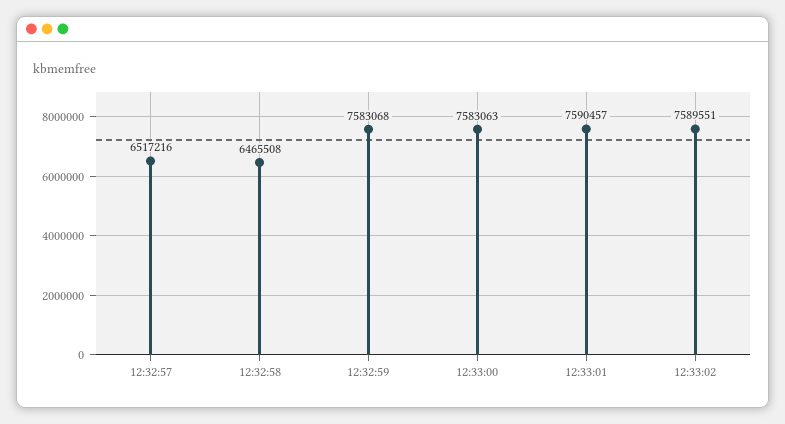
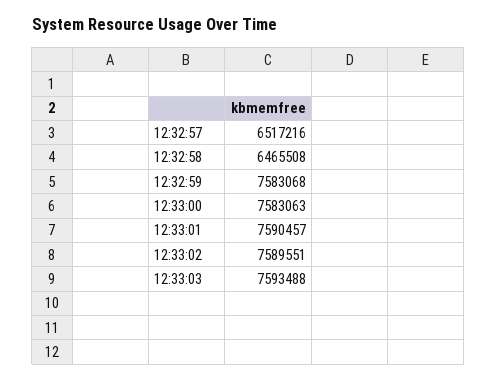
12:33:03: none -> 7593488

